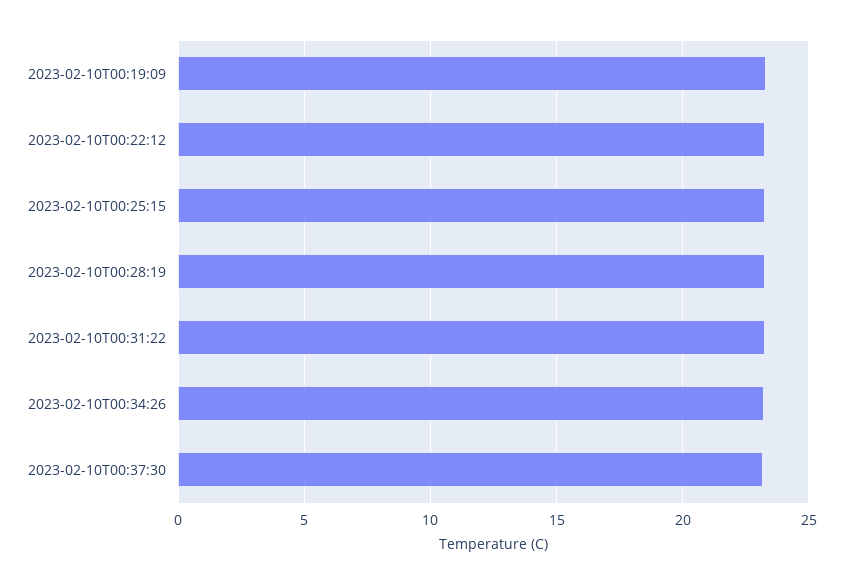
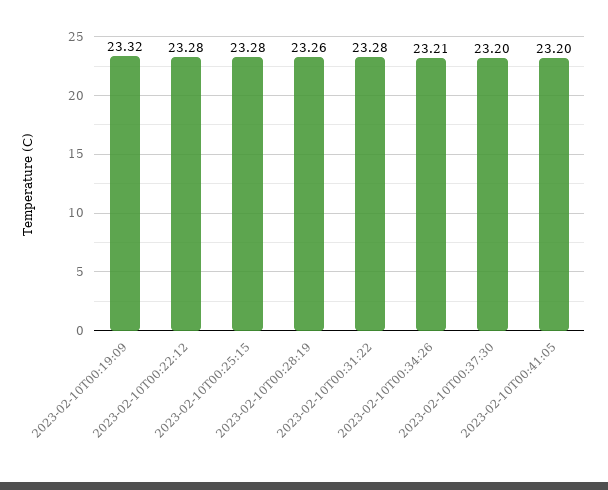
2023-02-10T00:41:05: none -> 23.2

